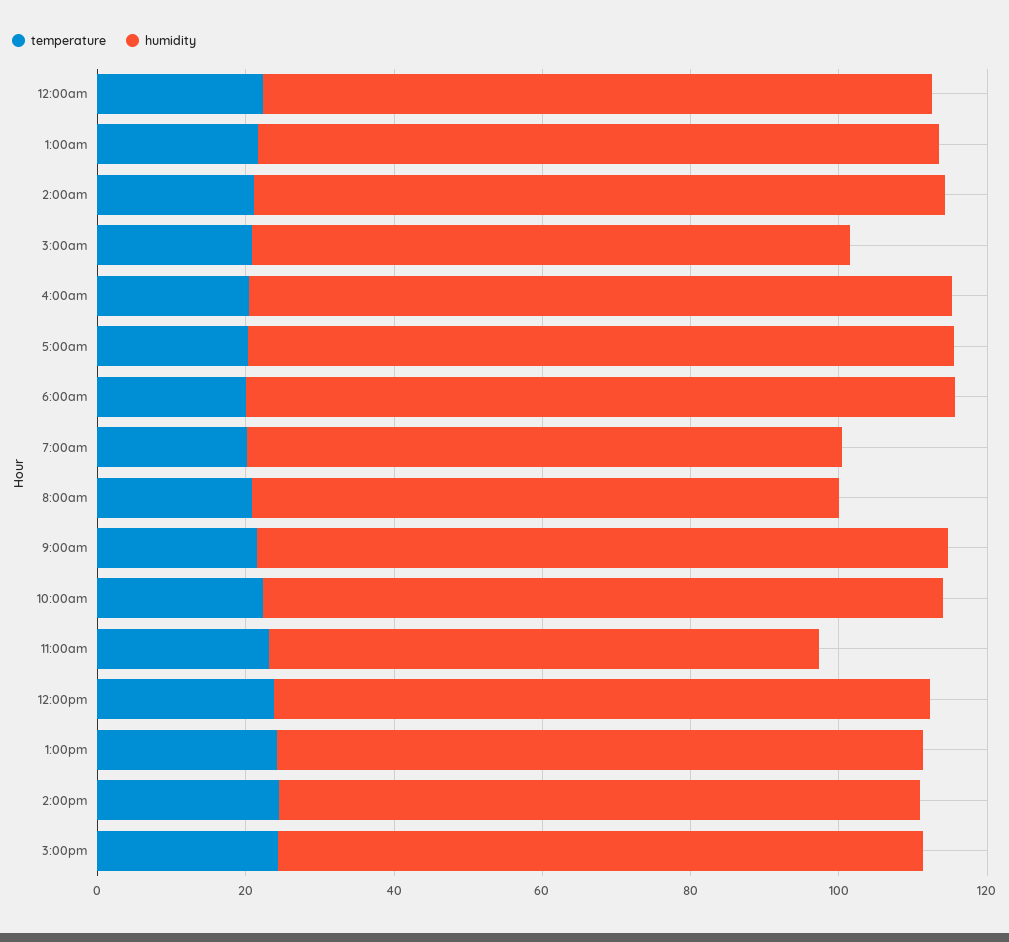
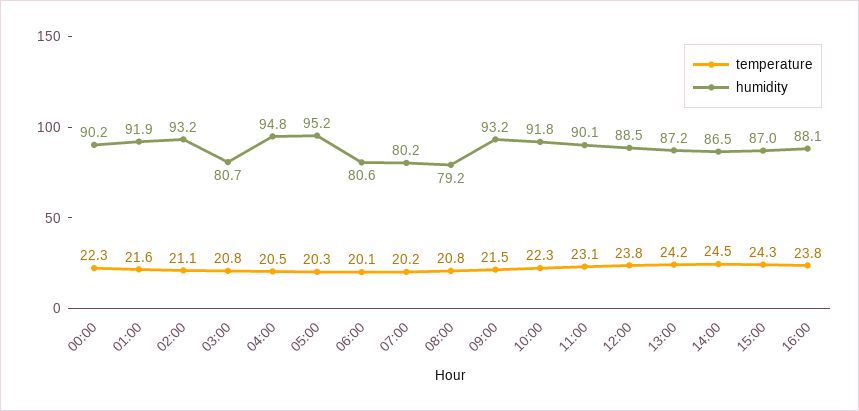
humidity, 6:00am: 95 -> 80.6
humidity, 11:00am: 75 -> 90.1
temperature, 16:00: none -> 23.8
humidity, 16:00: none -> 88.1

